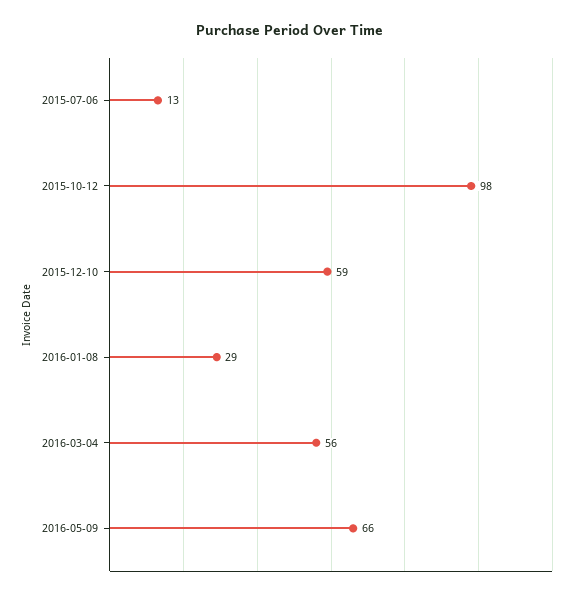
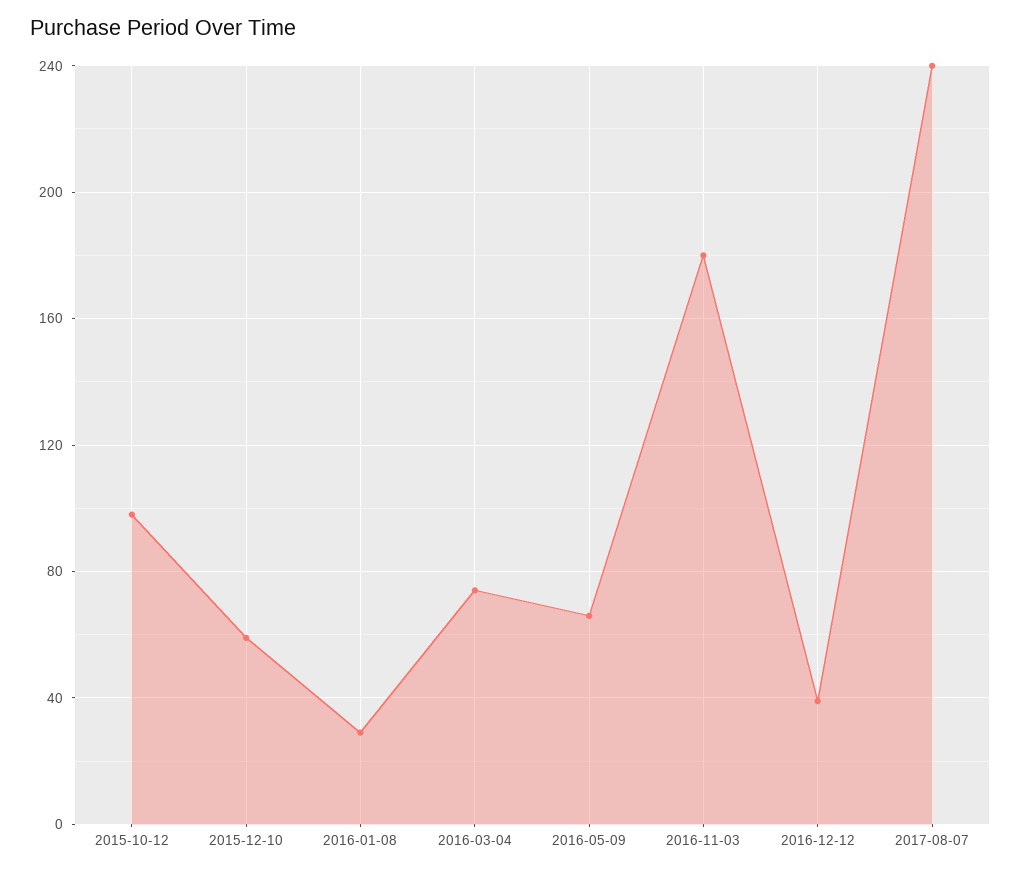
2015-07-06: 13 -> none
2016-03-04: 56 -> 75
2016-11-03: none -> 180
2016-12-12: none -> 40
2017-08-07: none -> 240

